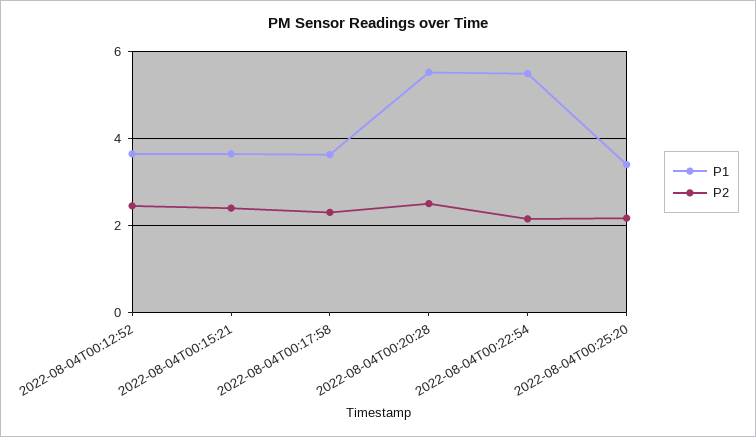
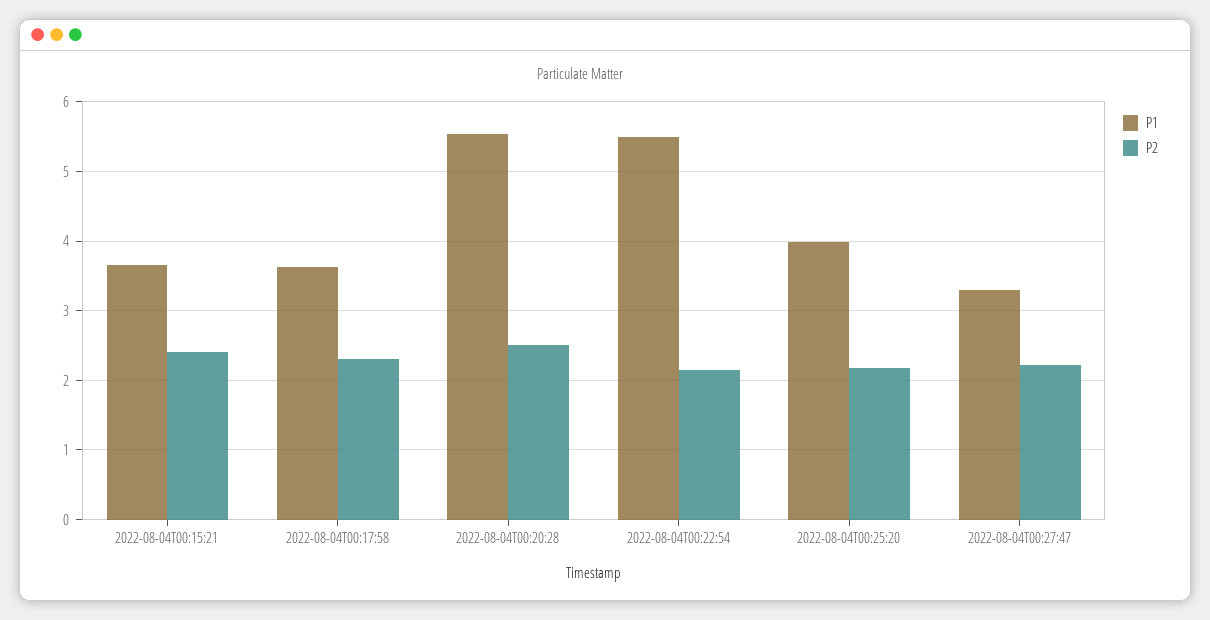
P1, 2022-08-04T00:12:52: 3.6 -> none
P2, 2022-08-04T00:12:52: 2.4 -> none
P1, 2022-08-04T00:25:20: 3.4 -> 4
P1, 2022-08-04T00:27:47: none -> 3.3
P2, 2022-08-04T00:27:47: none -> 2.2

